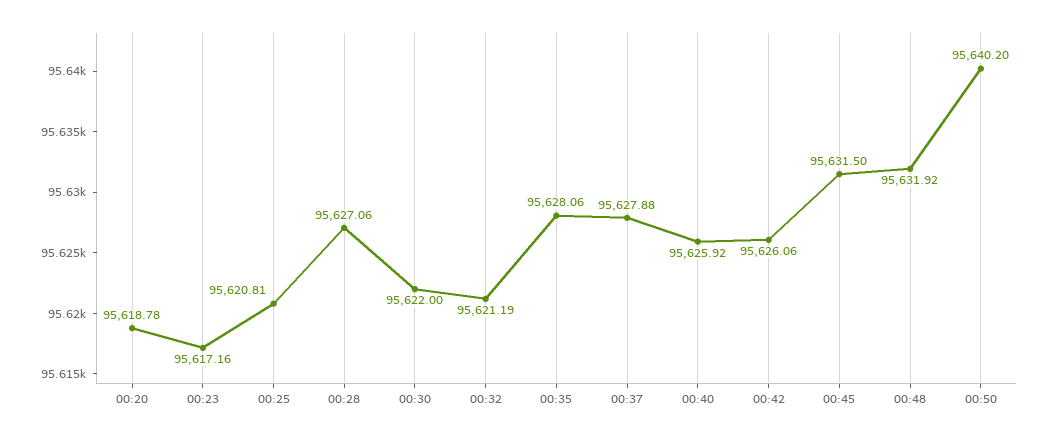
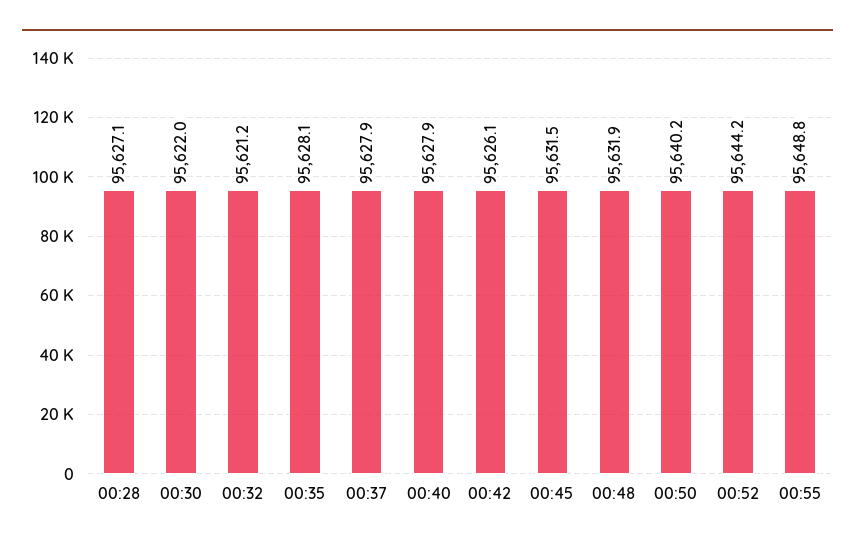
00:20: 95618.78 -> none
00:23: 95617.16 -> none
00:25: 95620.81 -> none
00:40: 95625.92 -> 95627.9
00:52: none -> 95644.2
00:55: none -> 95648.8

